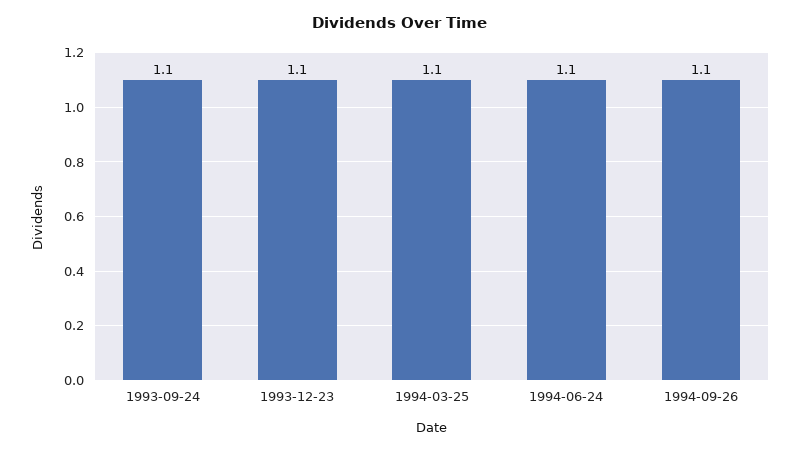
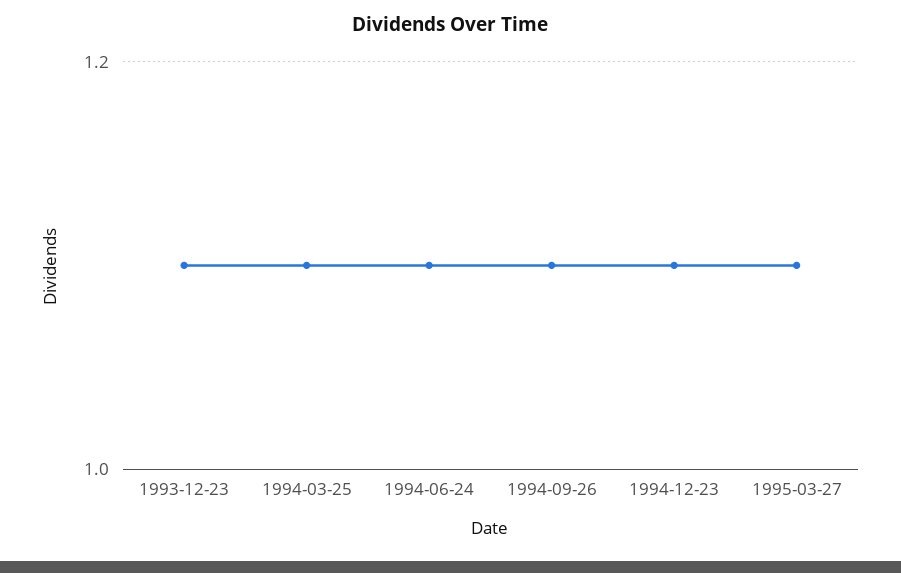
1993-09-24: 1.1 -> none
1994-12-23: none -> 1.1
1995-03-27: none -> 1.1

